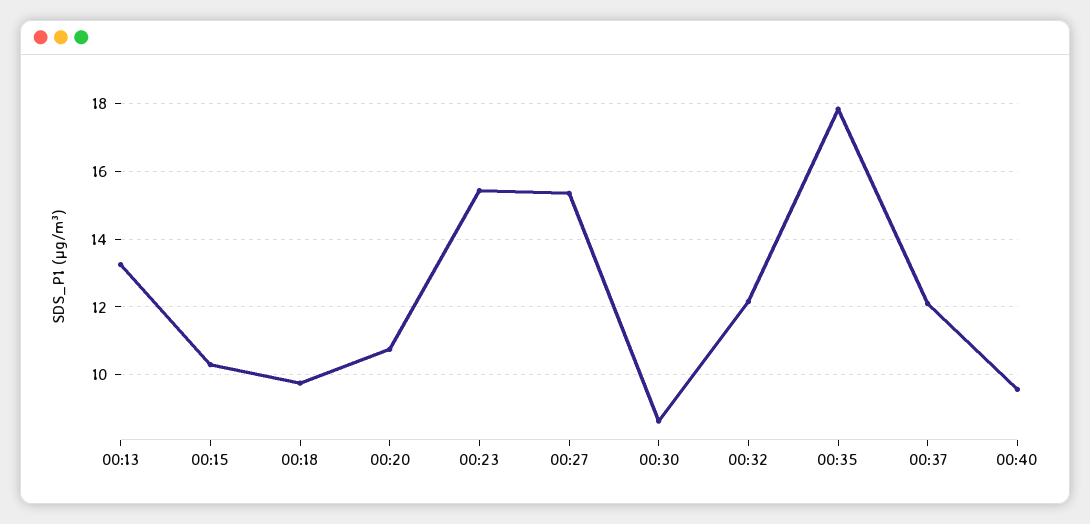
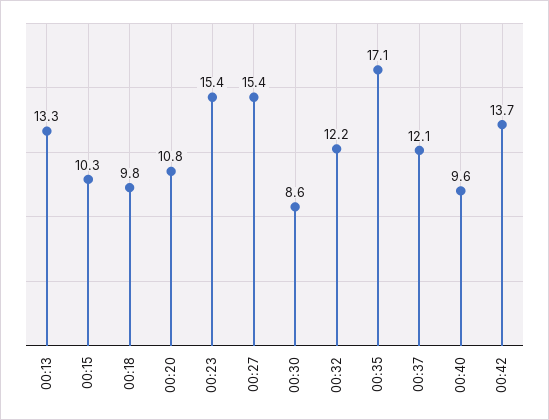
00:35: 17.8 -> 17.1
00:42: none -> 13.7

